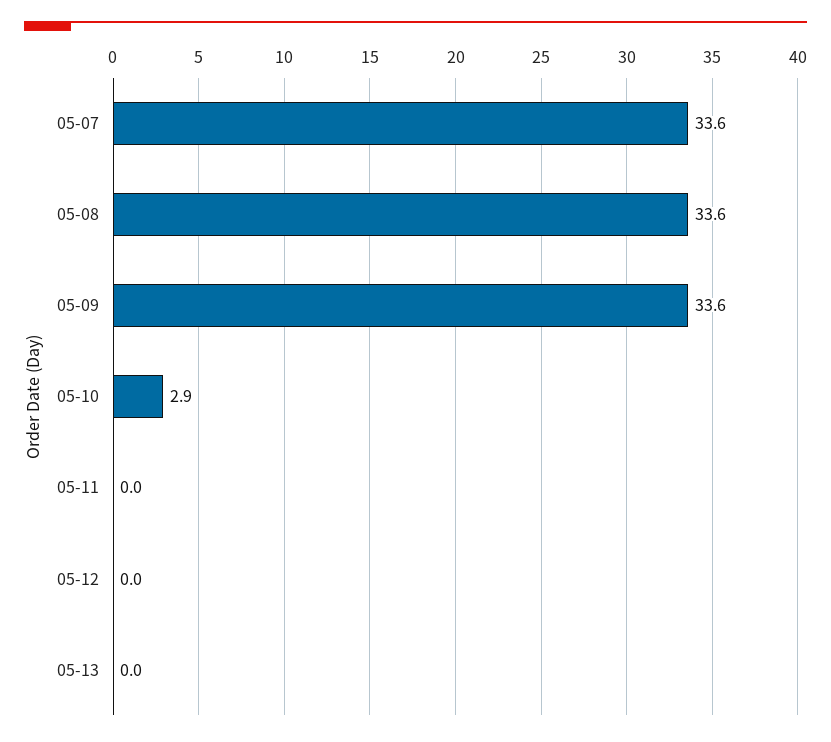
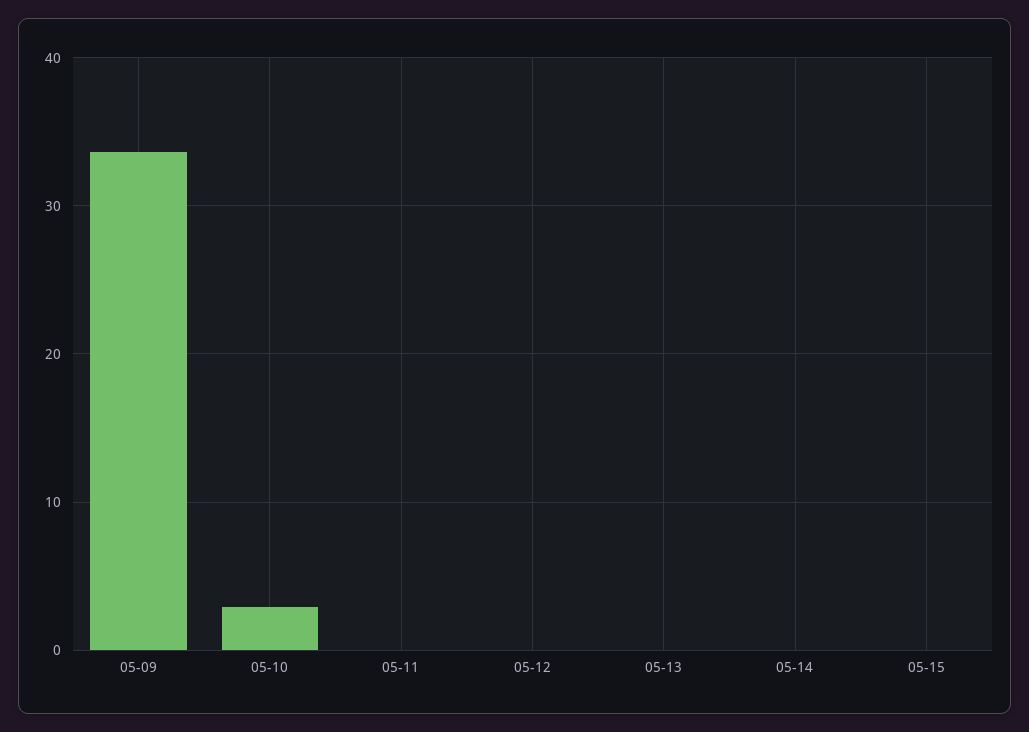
05-07: 33.6 -> none
05-08: 33.6 -> none
05-14: none -> 0
05-15: none -> 0

